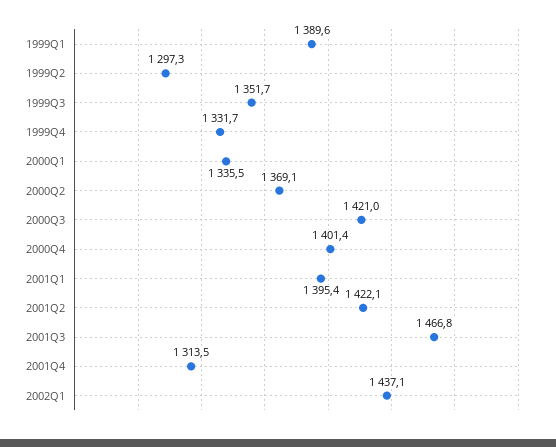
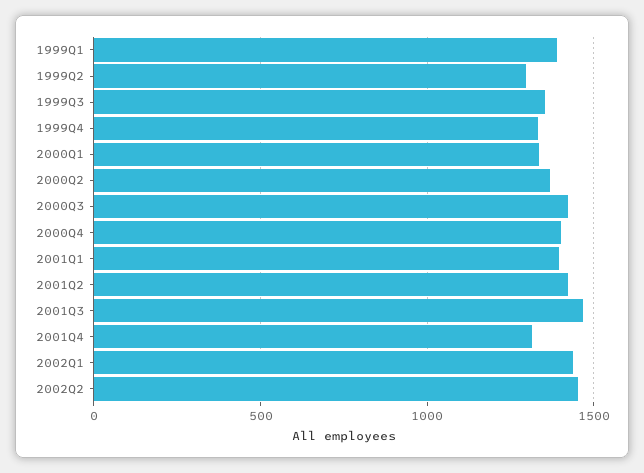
2002Q2: none -> 1450

